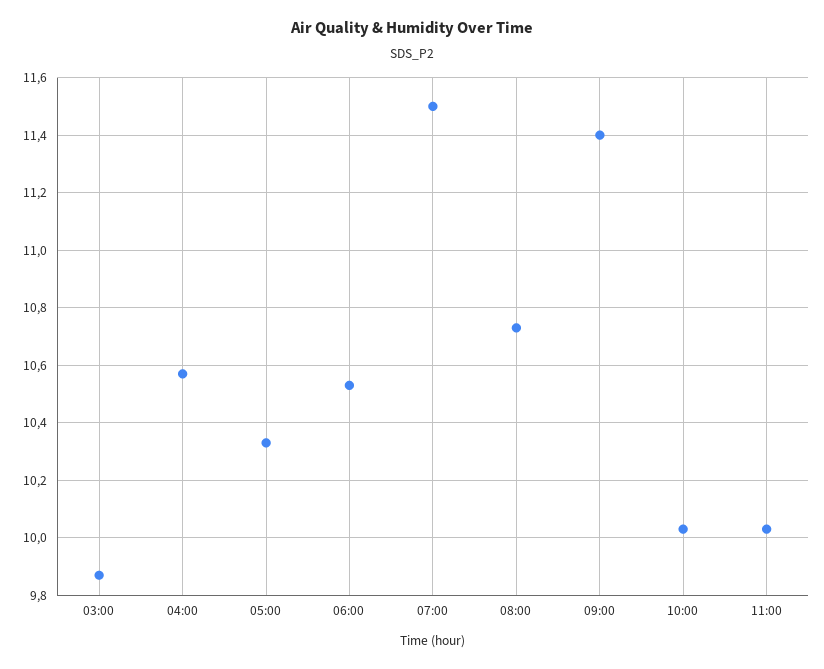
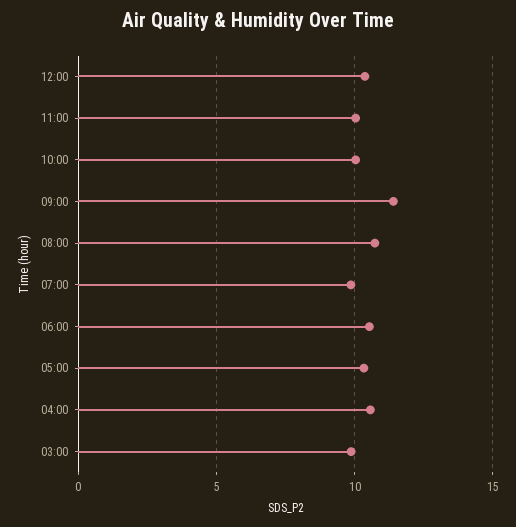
07:00: 11.5 -> 10
12:00: none -> 10.5

